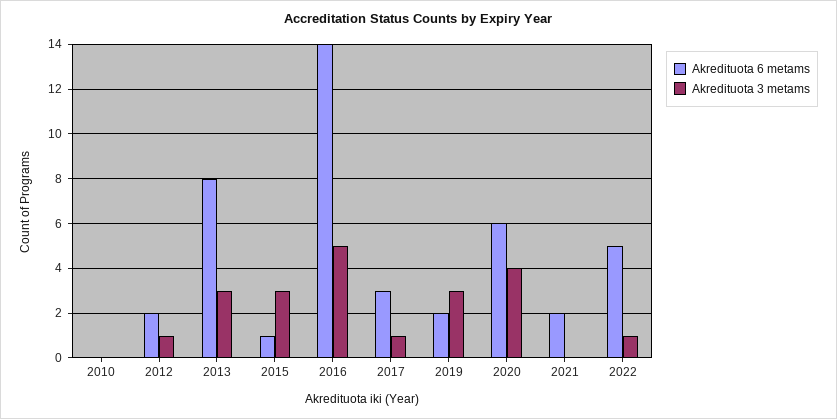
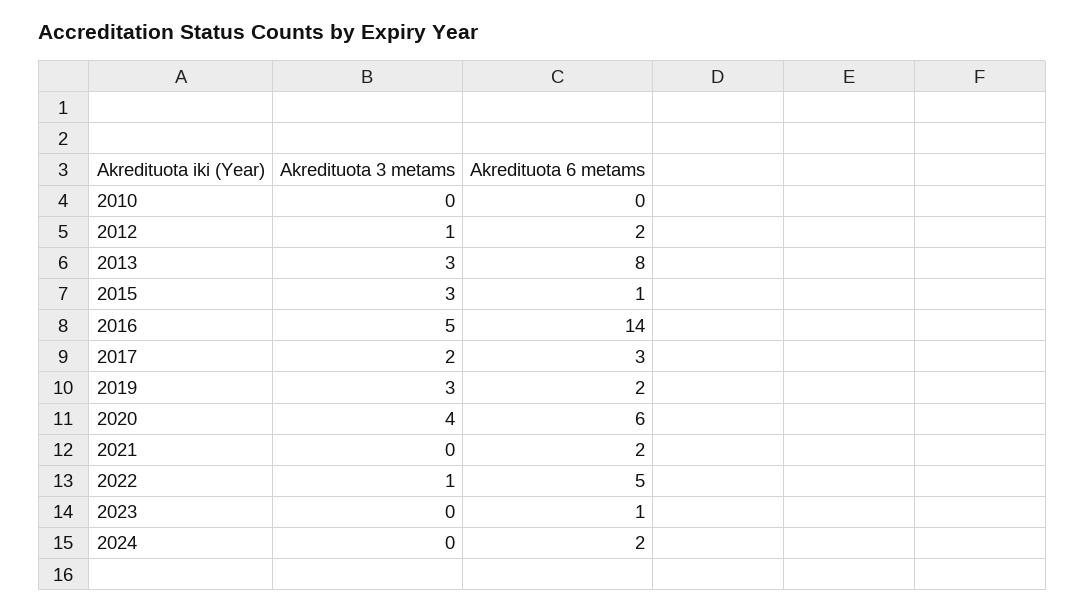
Akredituota 3 metams, 2017: 1 -> 2
Akredituota 3 metams, 2023: none -> 0
Akredituota 6 metams, 2023: none -> 1
Akredituota 3 metams, 2024: none -> 0
Akredituota 6 metams, 2024: none -> 2

